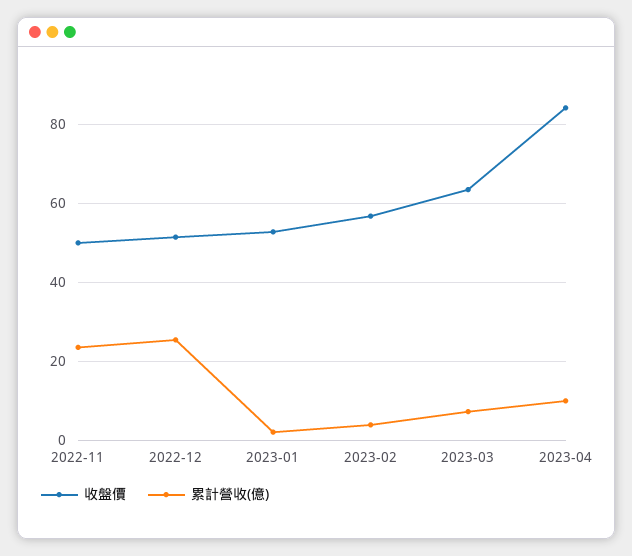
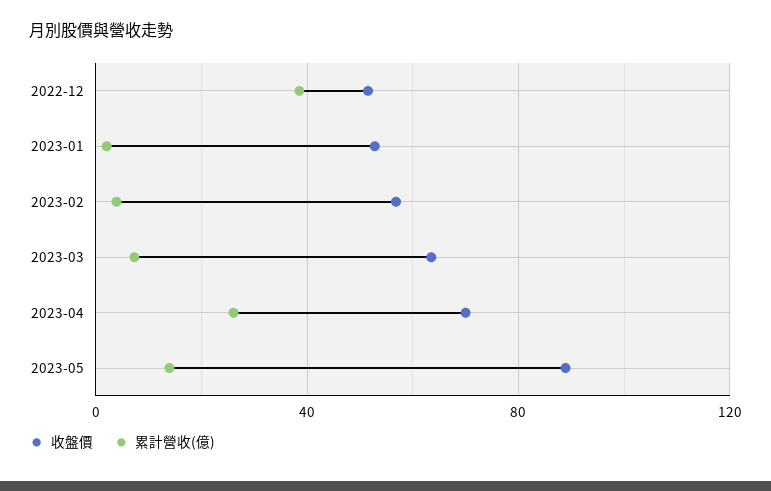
收盤價, 2022-11: 50 -> none
累計營收(億), 2022-11: 24 -> none
累計營收(億), 2022-12: 26 -> 40
收盤價, 2023-04: 84 -> 70
累計營收(億), 2023-04: 10 -> 25
收盤價, 2023-05: none -> 90
累計營收(億), 2023-05: none -> 15

